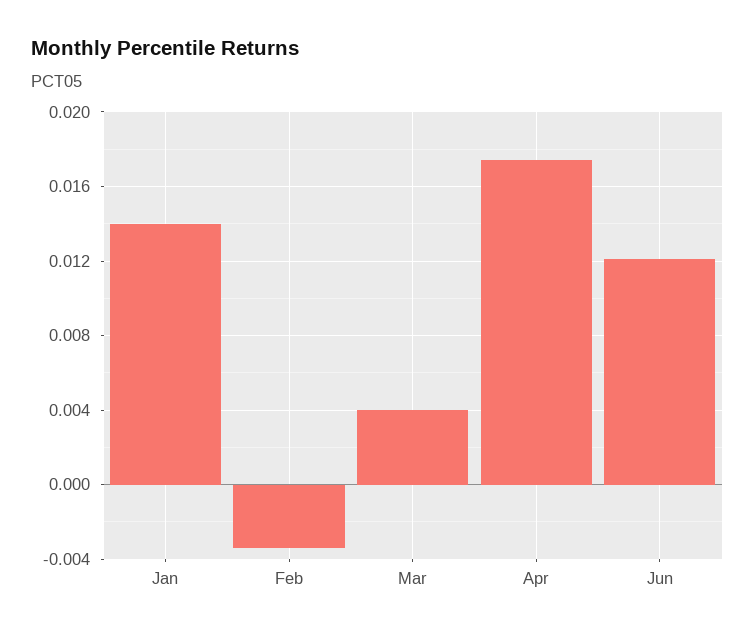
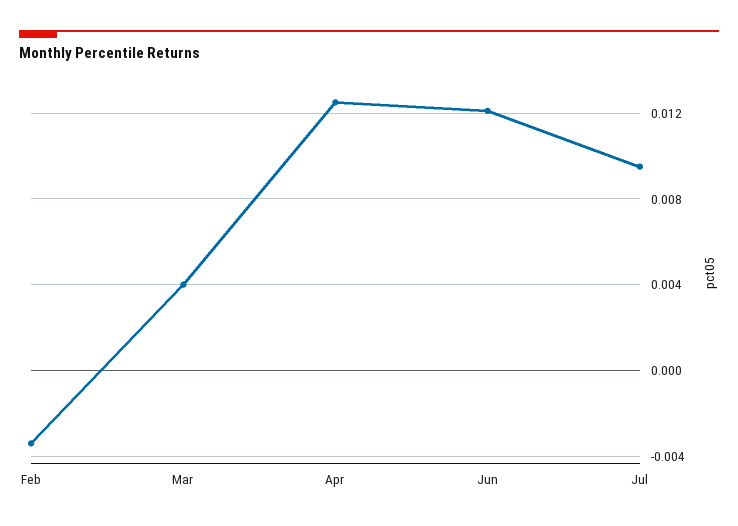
Jan: 0.014 -> none
Apr: 0.0175 -> 0.0125
Jul: none -> 0.0095

